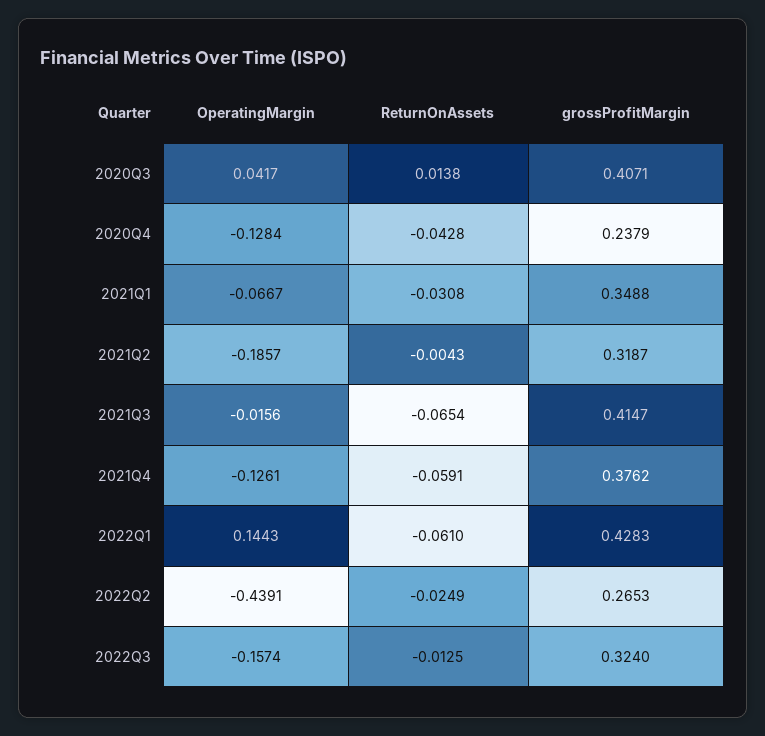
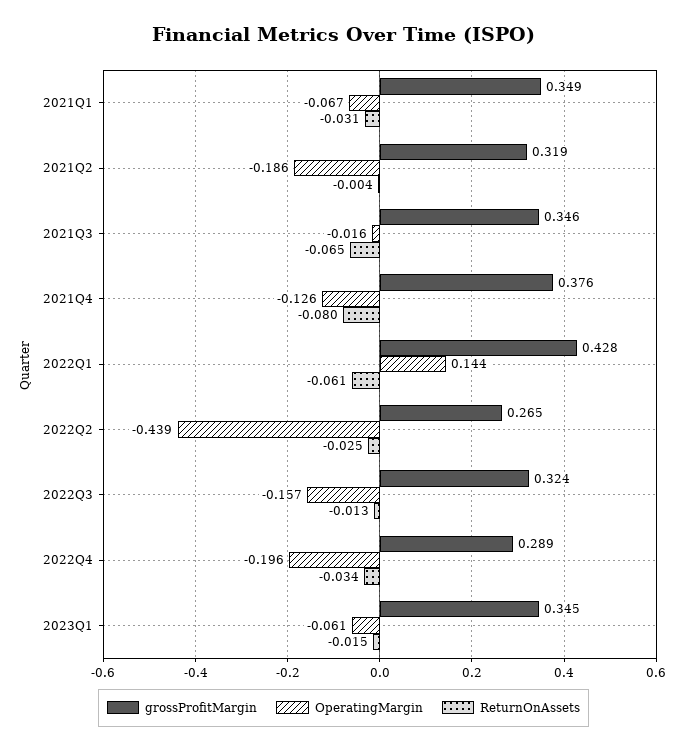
OperatingMargin, 2020Q3: 0.0417 -> none
ReturnOnAssets, 2020Q3: 0.0138 -> none
grossProfitMargin, 2020Q3: 0.4071 -> none
OperatingMargin, 2020Q4: -0.1284 -> none
ReturnOnAssets, 2020Q4: -0.0428 -> none
grossProfitMargin, 2020Q4: 0.2379 -> none
grossProfitMargin, 2021Q3: 0.4147 -> 0.346
ReturnOnAssets, 2021Q4: -0.0591 -> -0.08
grossProfitMargin, 2022Q4: none -> 0.289
OperatingMargin, 2022Q4: none -> -0.196
ReturnOnAssets, 2022Q4: none -> -0.034
grossProfitMargin, 2023Q1: none -> 0.345
OperatingMargin, 2023Q1: none -> -0.061
ReturnOnAssets, 2023Q1: none -> -0.015

